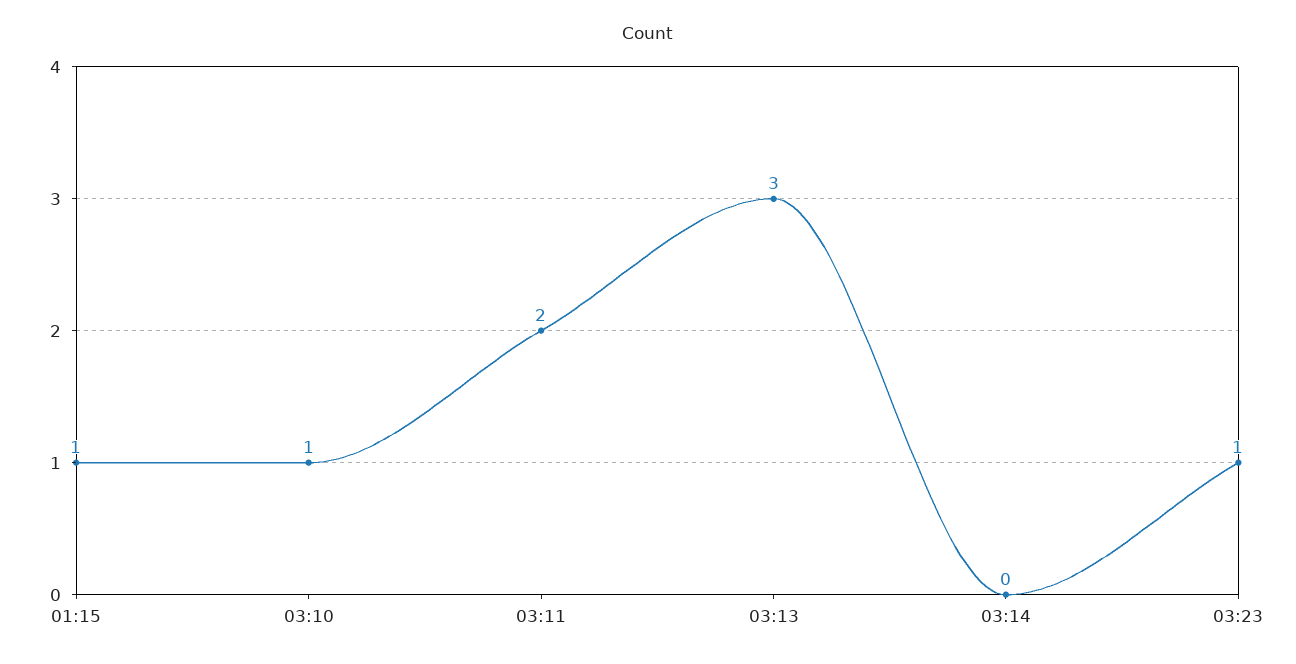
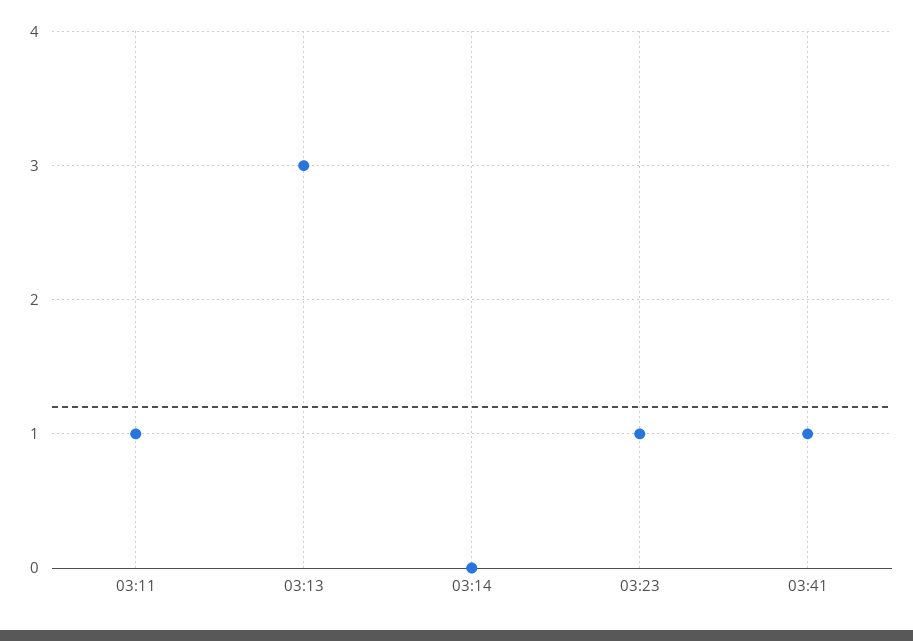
01:15: 1 -> none
03:10: 1 -> none
03:11: 2 -> 1
03:41: none -> 1

